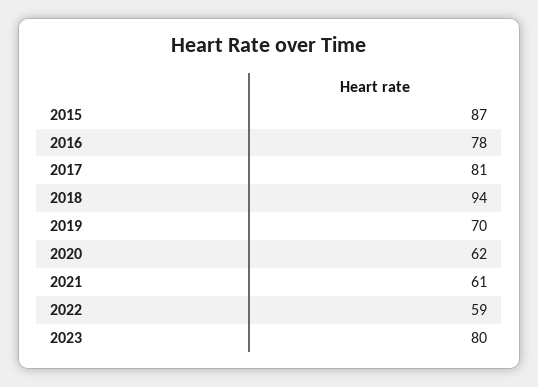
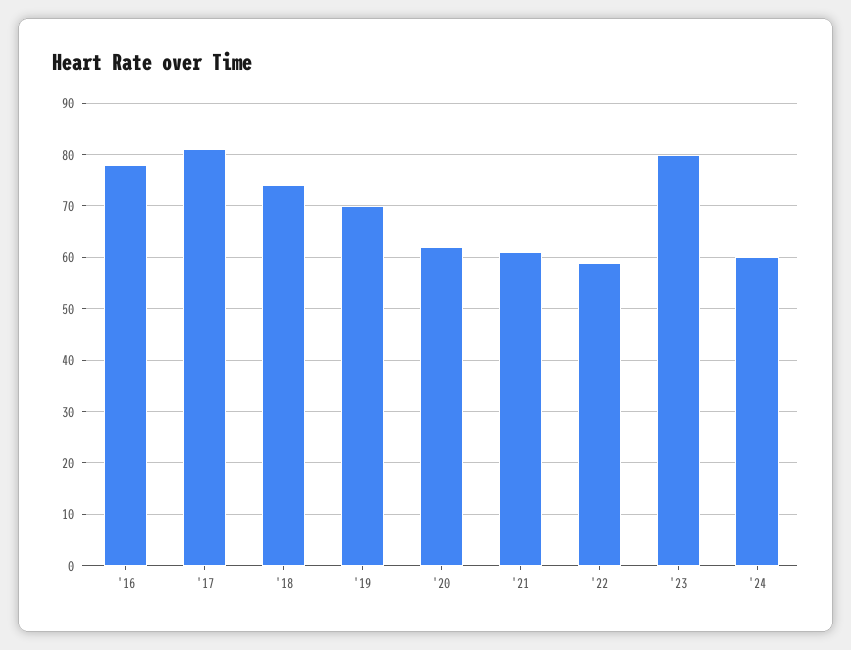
2015: 87 -> none
2018: 94 -> 75
'24: none -> 60

